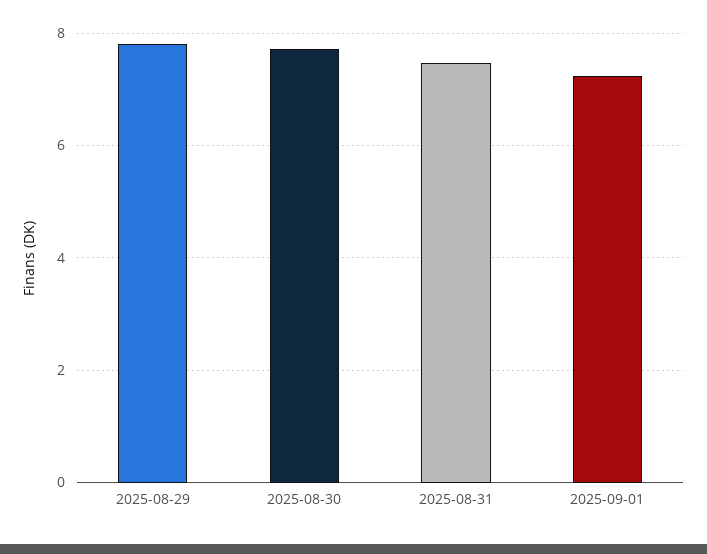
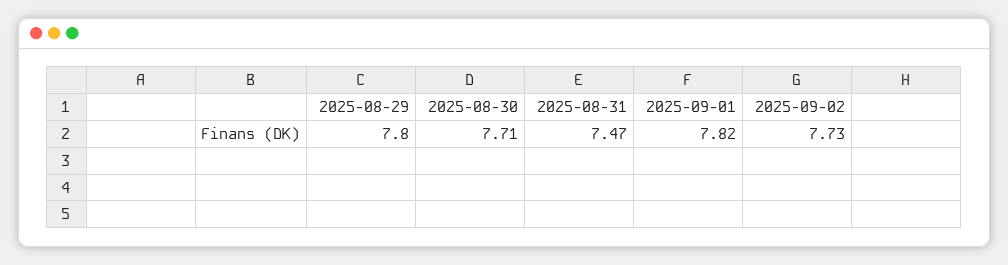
2025-09-01: 7.2 -> 7.82
2025-09-02: none -> 7.73

